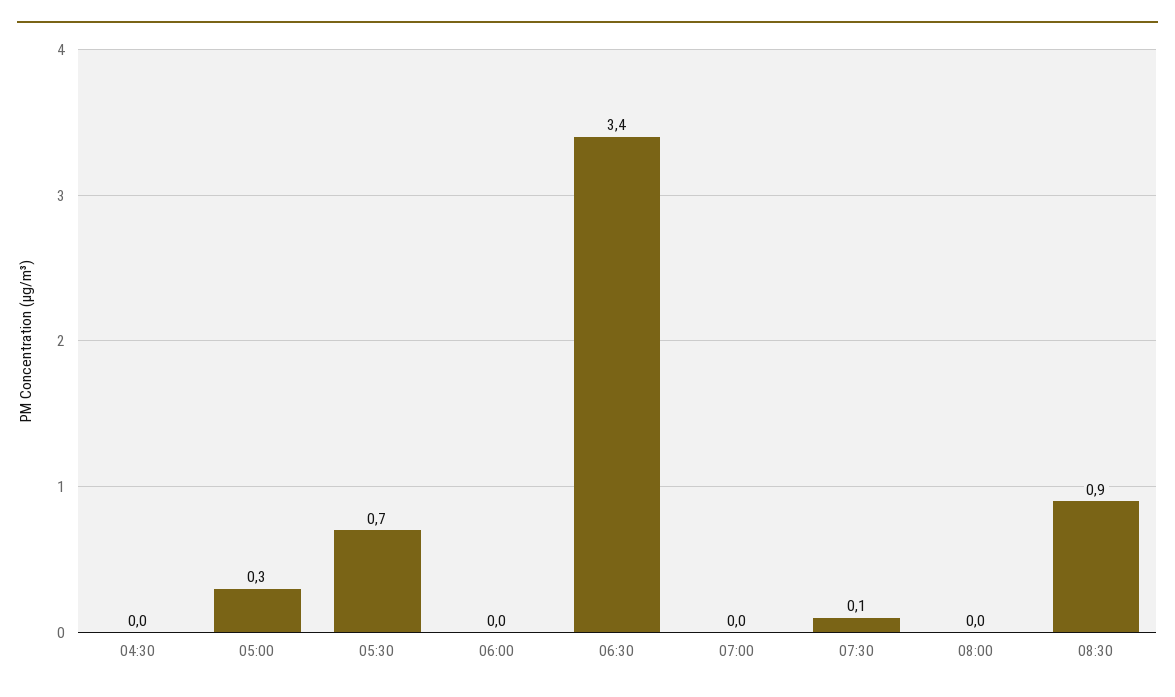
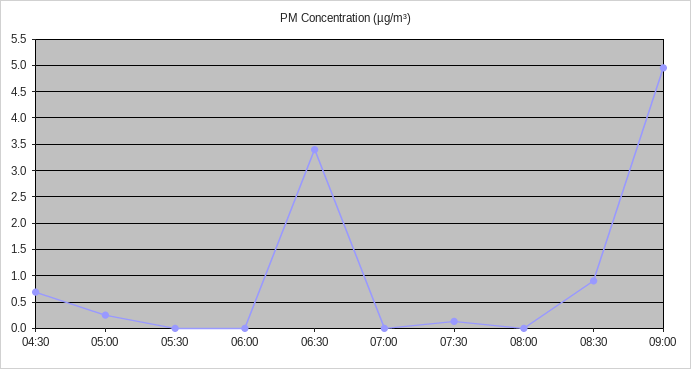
04:30: 0 -> 0.75
05:30: 0.7 -> 0
09:00: none -> 5

